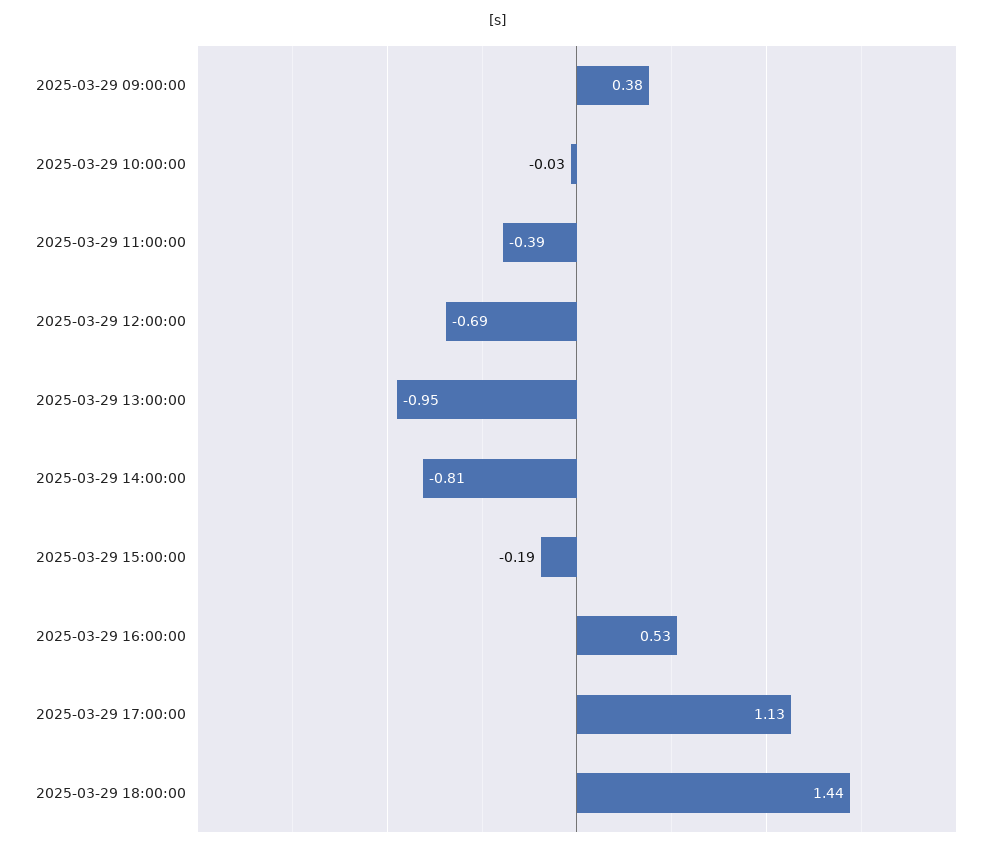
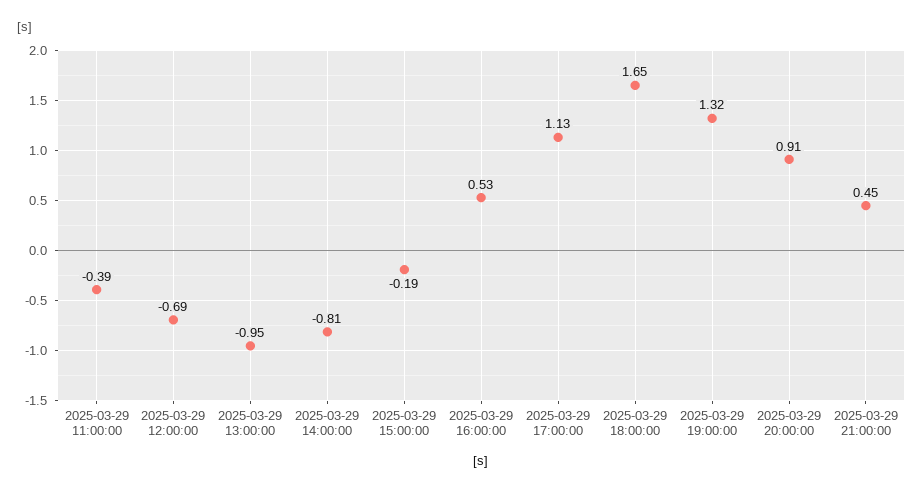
2025-03-29 09:00:00: 0.38 -> none
2025-03-29 10:00:00: -0.03 -> none
2025-03-29 18:00:00: 1.44 -> 1.65
2025-03-29 19:00:00: none -> 1.32
2025-03-29 20:00:00: none -> 0.91
2025-03-29 21:00:00: none -> 0.45

